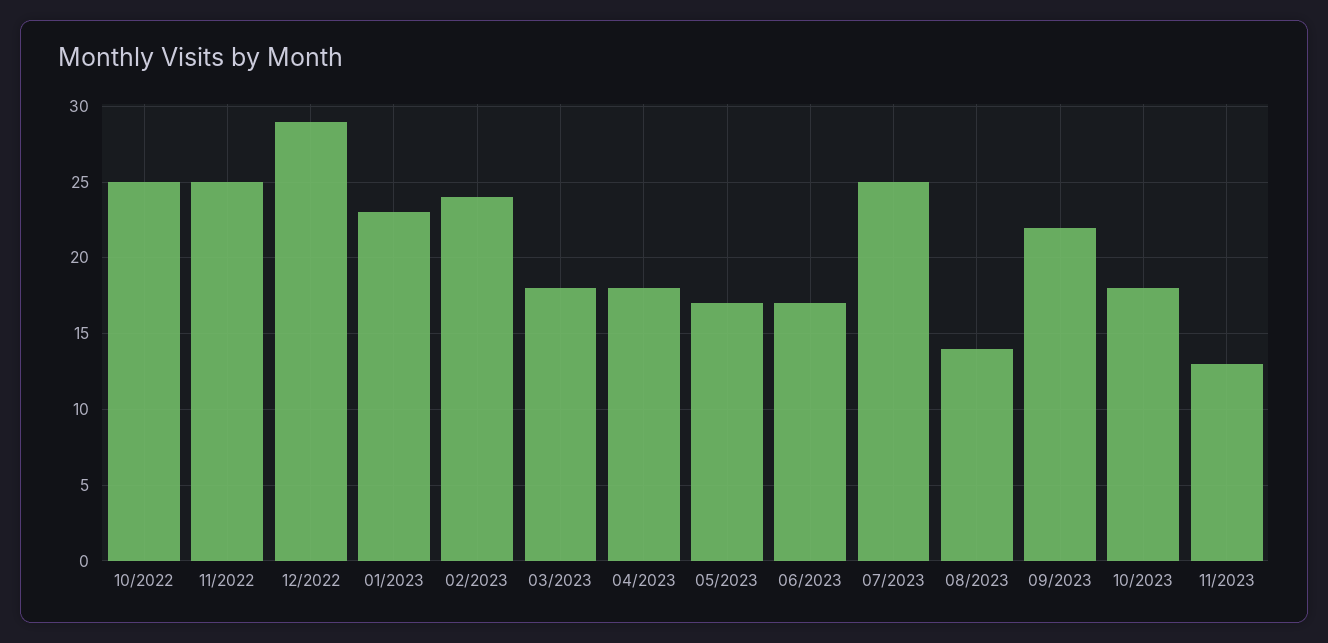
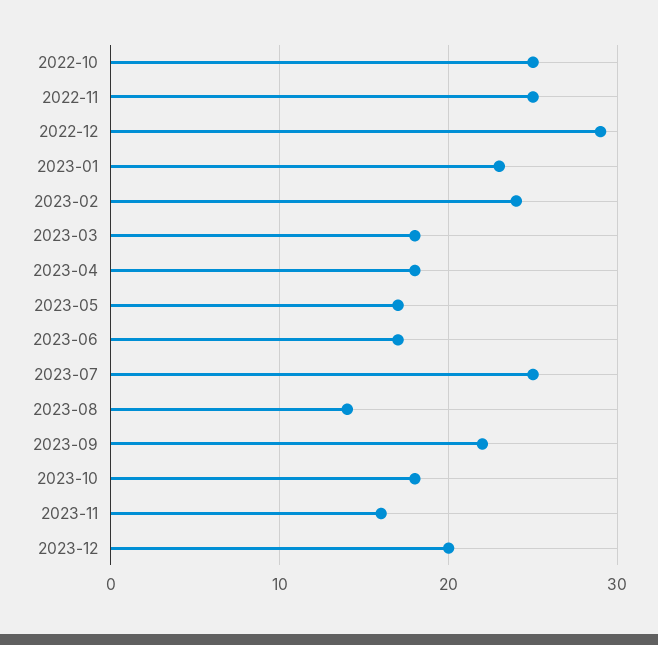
11/2023: 13 -> 16
2023-12: none -> 20

